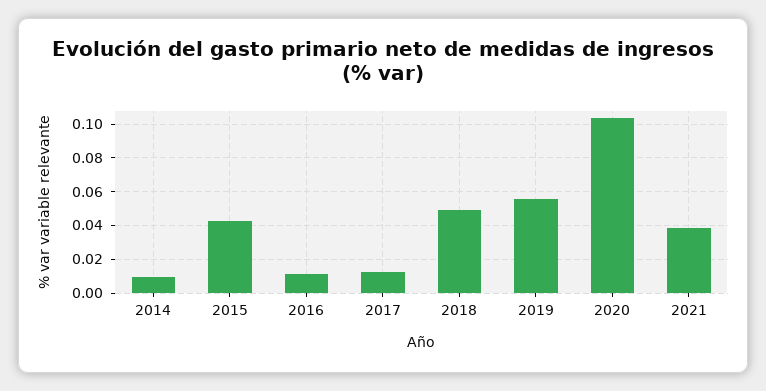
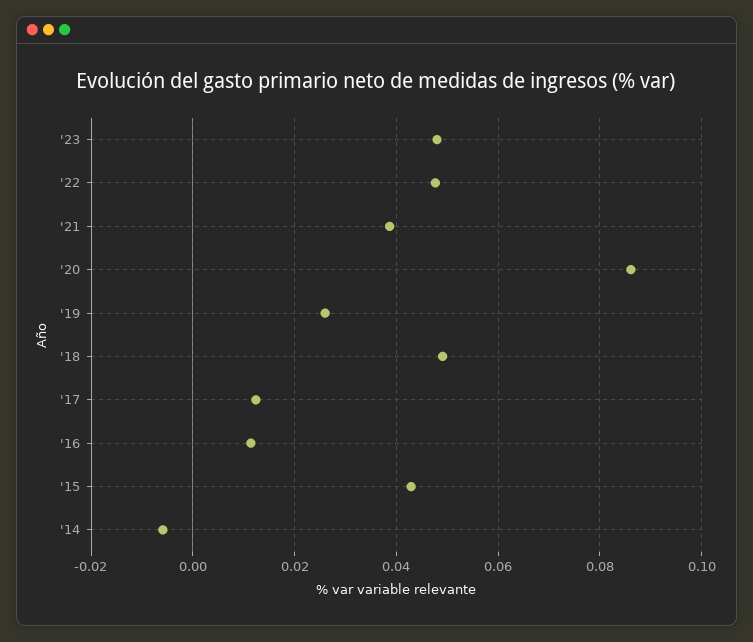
2014: 0.01 -> -0.006
2019: 0.055 -> 0.026
2020: 0.105 -> 0.086
'23: none -> 0.048
'22: none -> 0.048

